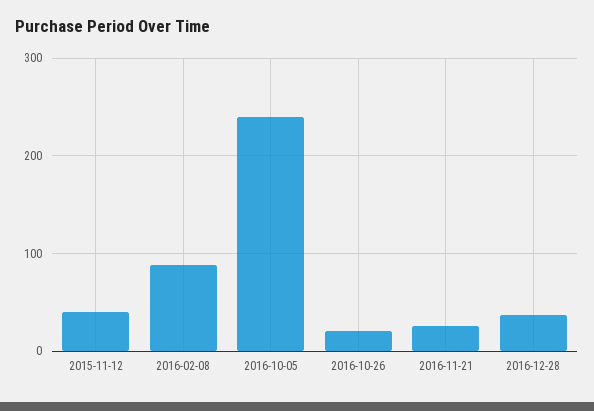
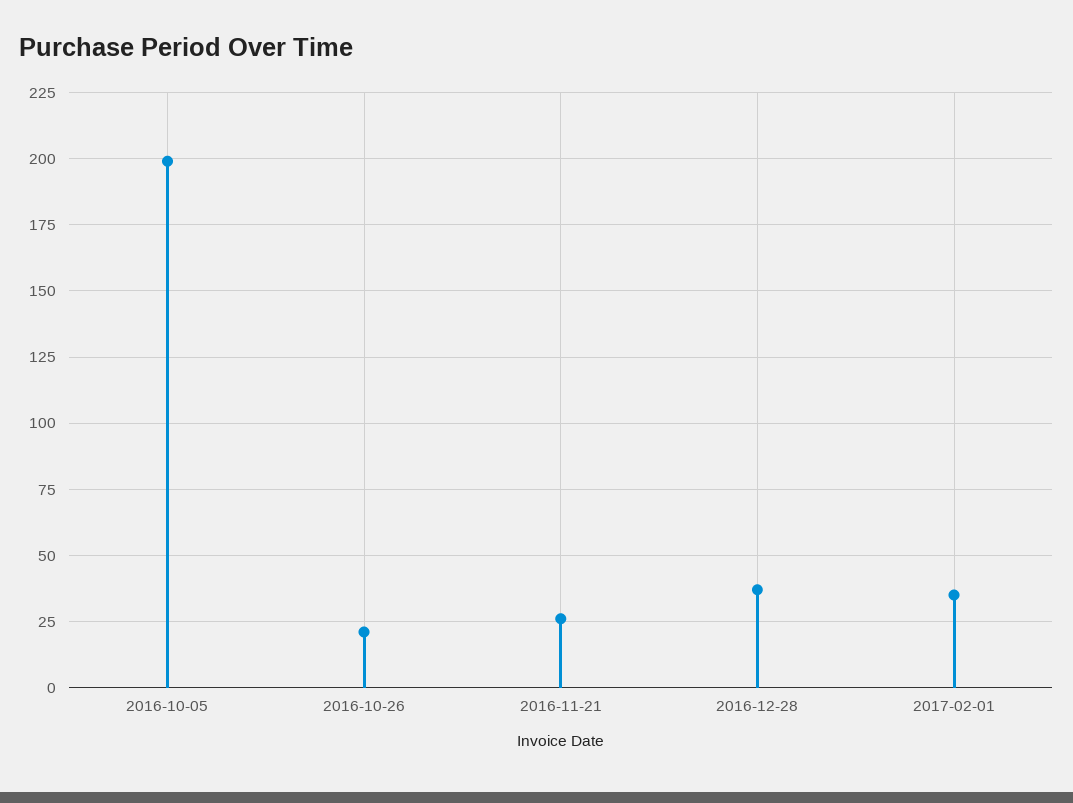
2015-11-12: 40 -> none
2016-02-08: 90 -> none
2016-10-05: 240 -> 200
2017-02-01: none -> 35

